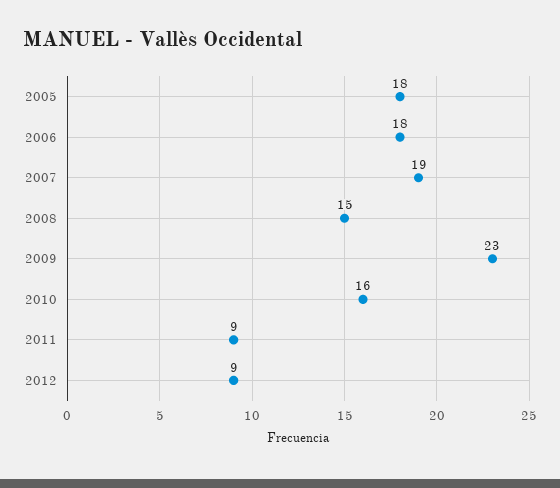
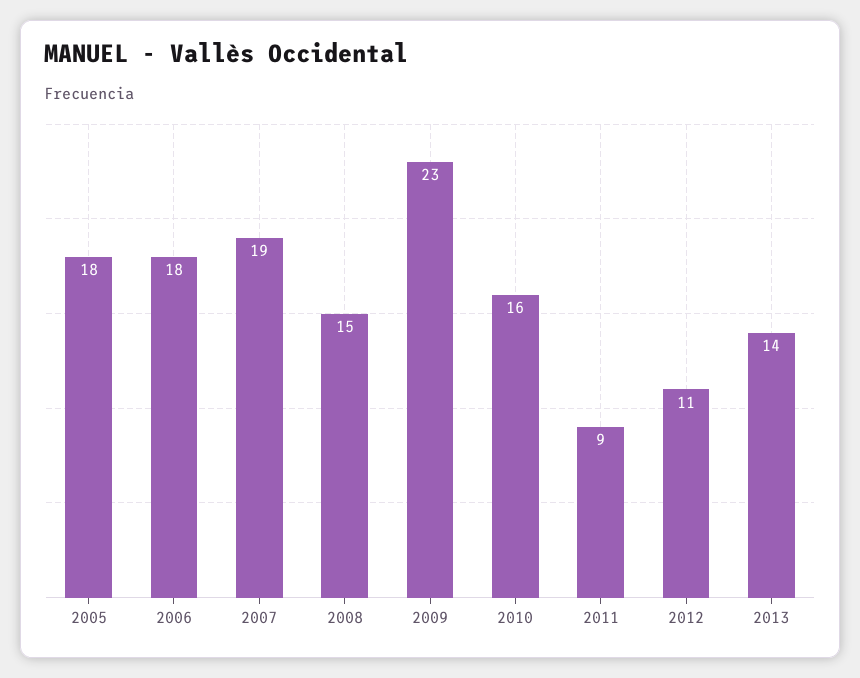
2012: 9 -> 11
2013: none -> 14

